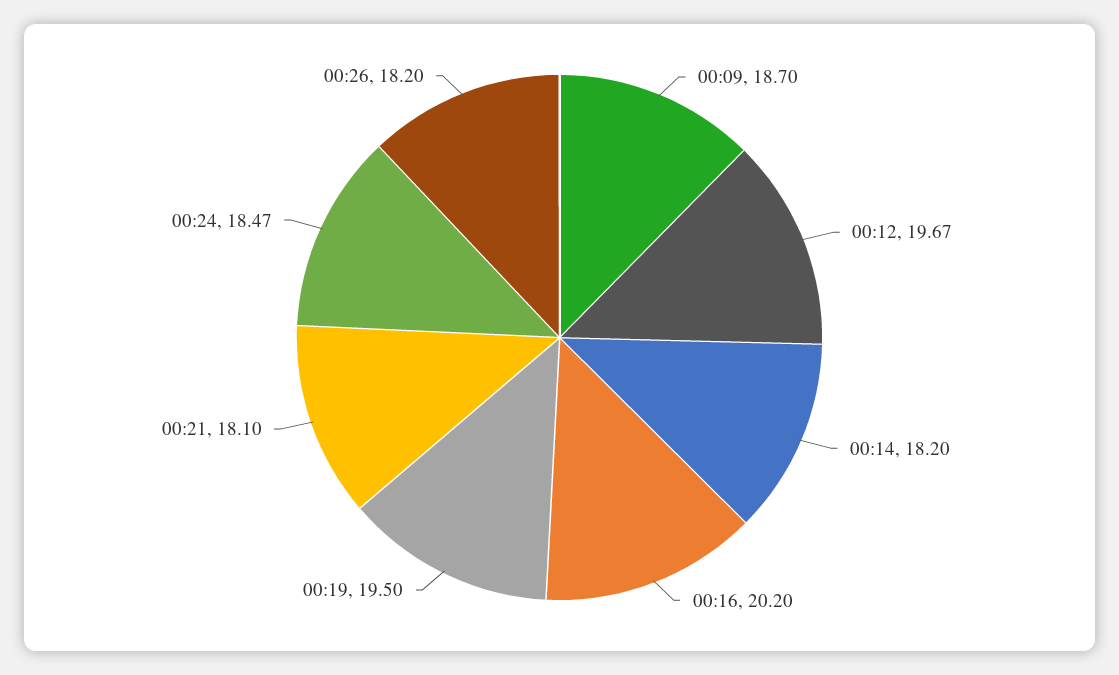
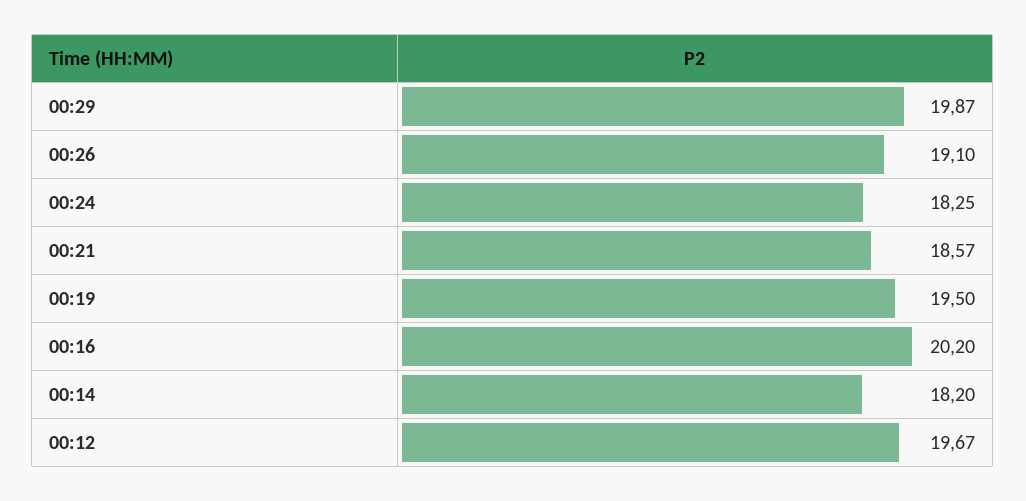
00:09: 18.7 -> none
00:21: 18.1 -> 18.57
00:24: 18.47 -> 18.25
00:26: 18.2 -> 19.1
00:29: none -> 19.87

